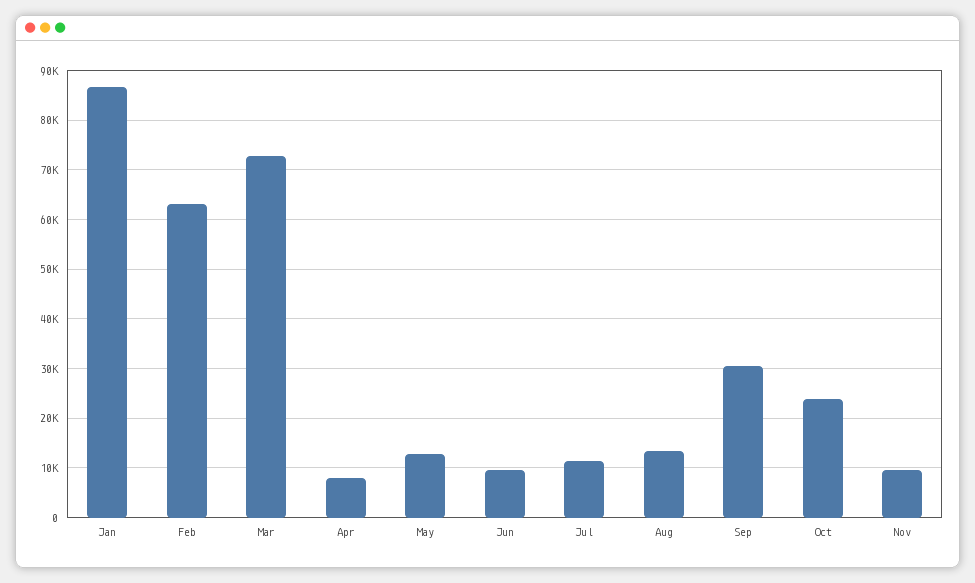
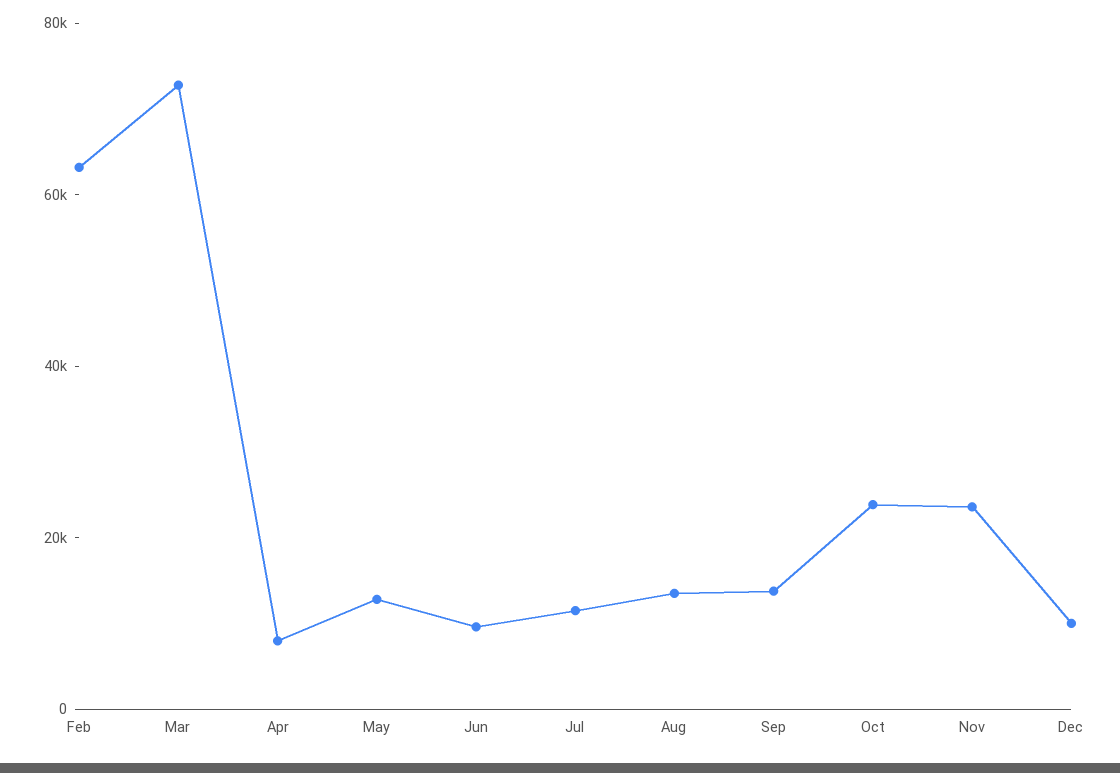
Jan: 86000 -> none
Sep: 30000 -> 15000
Nov: 10000 -> 25000
Dec: none -> 10000

